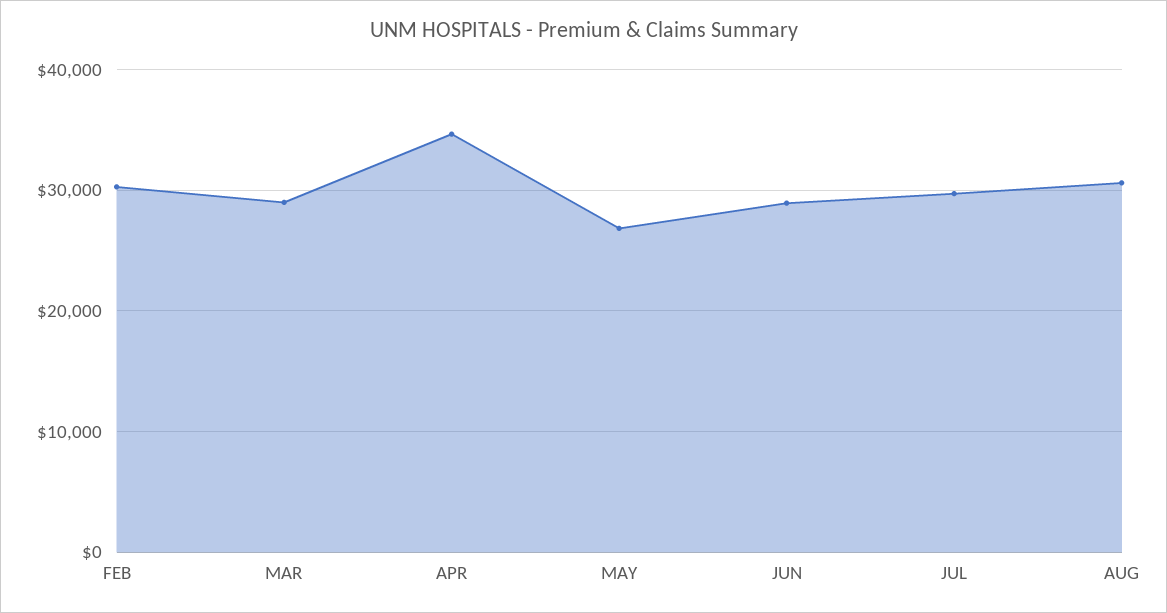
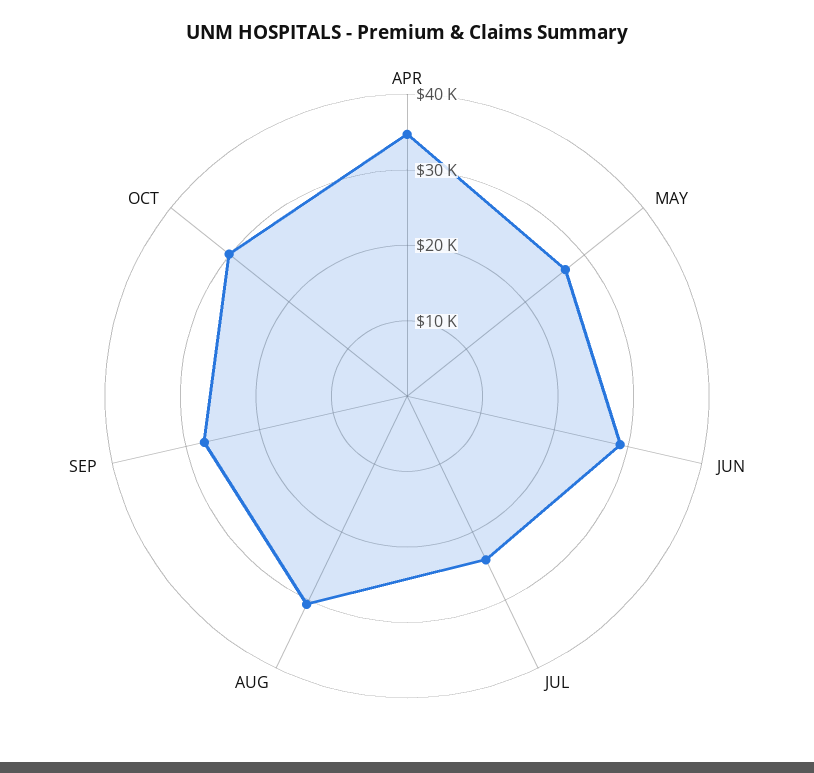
FEB: 30000 -> none
MAR: 29000 -> none
JUL: 30000 -> 24000
SEP: none -> 28000
OCT: none -> 30000

